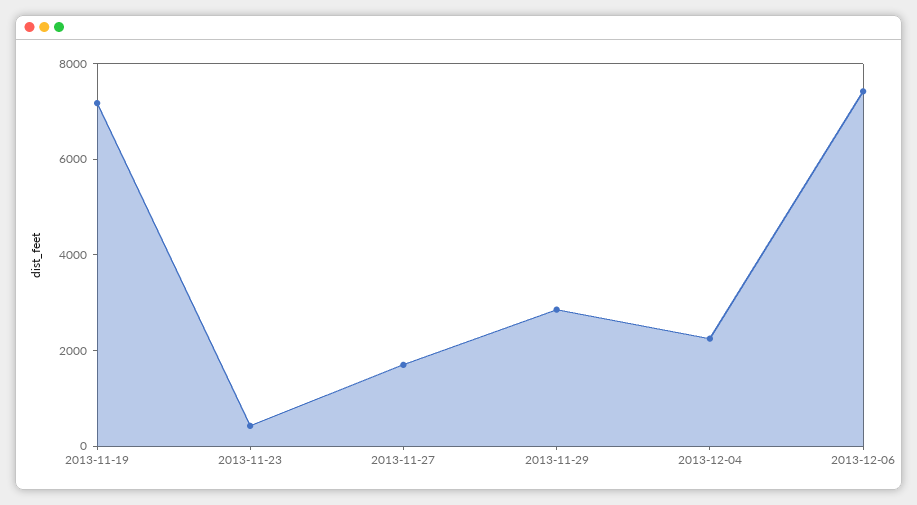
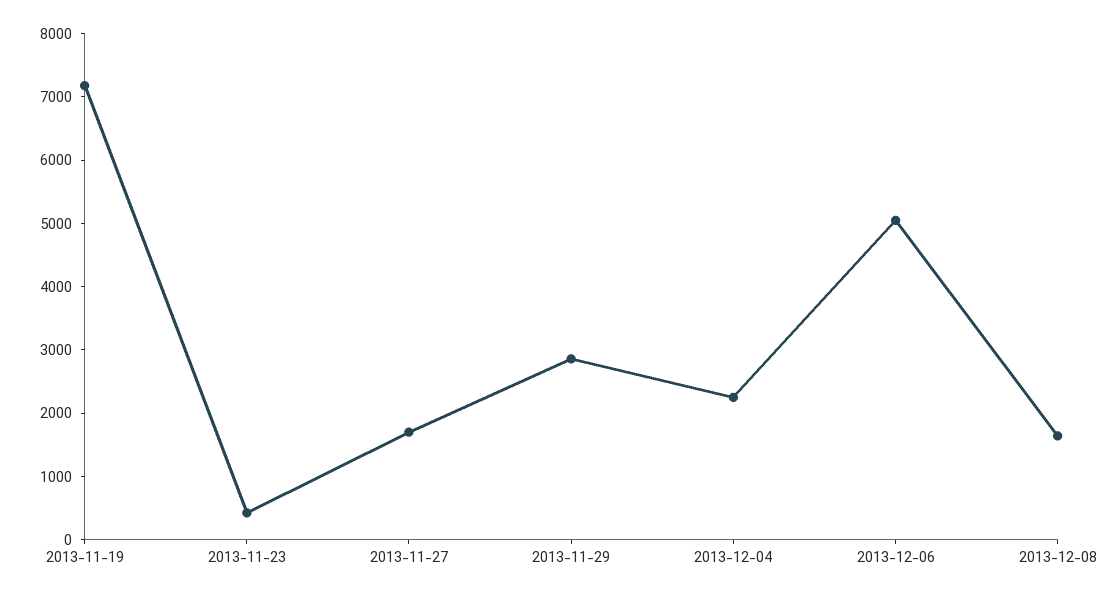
2013-12-06: 7500 -> 5000
2013-12-08: none -> 1600

